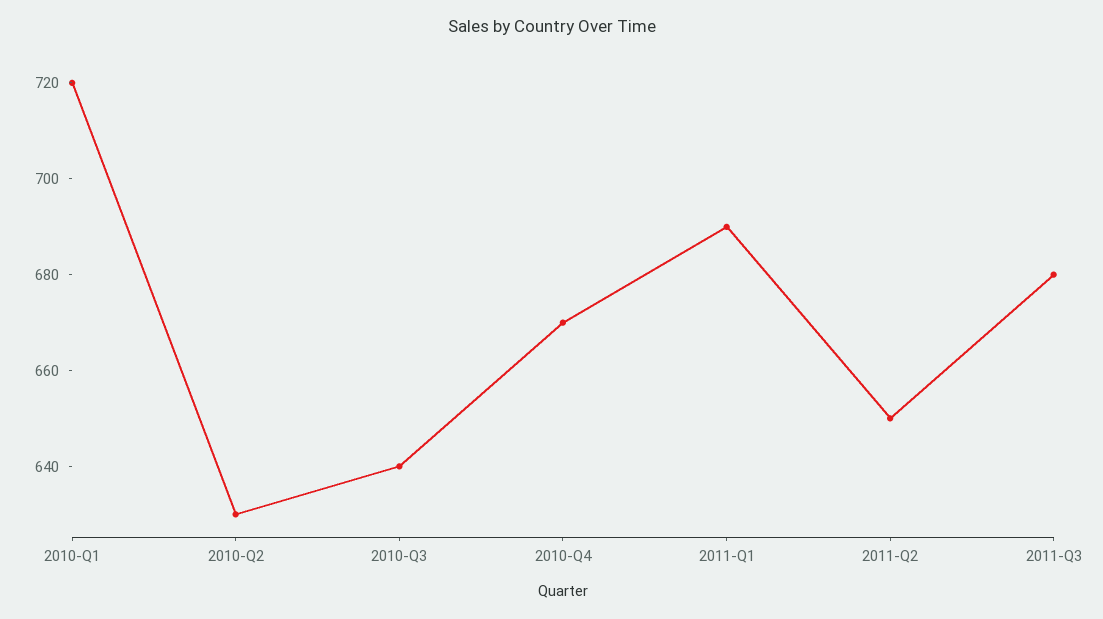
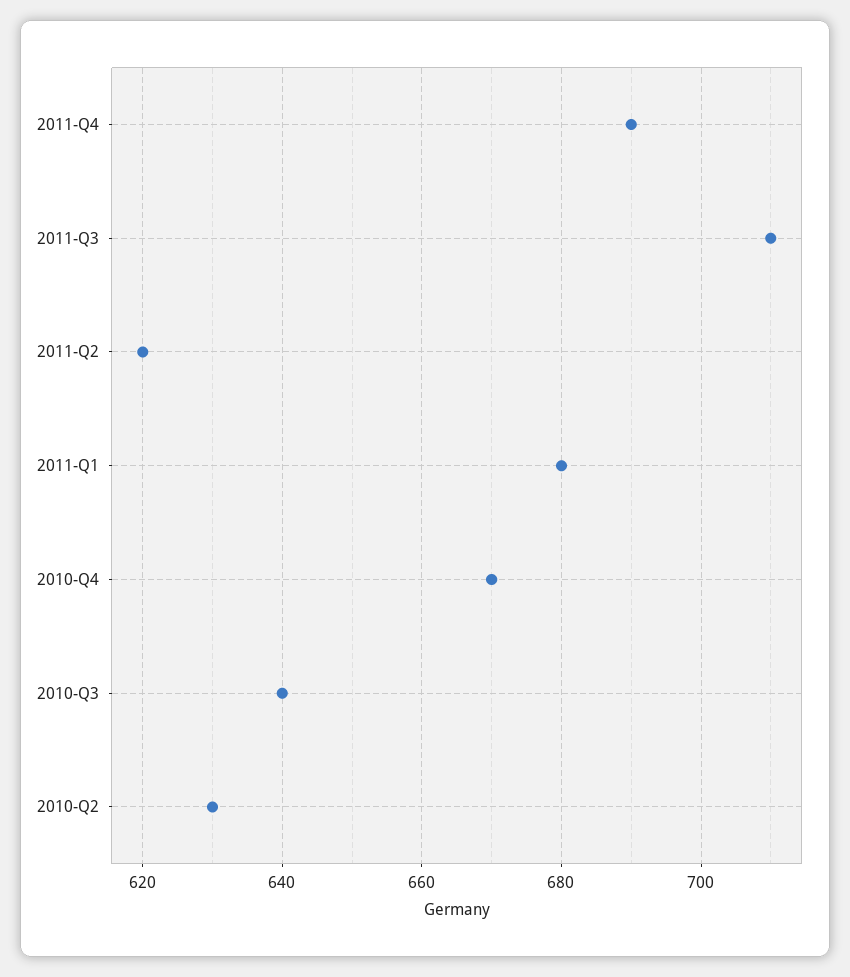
2010-Q1: 720 -> none
2011-Q1: 690 -> 680
2011-Q2: 650 -> 620
2011-Q3: 680 -> 710
2011-Q4: none -> 690

